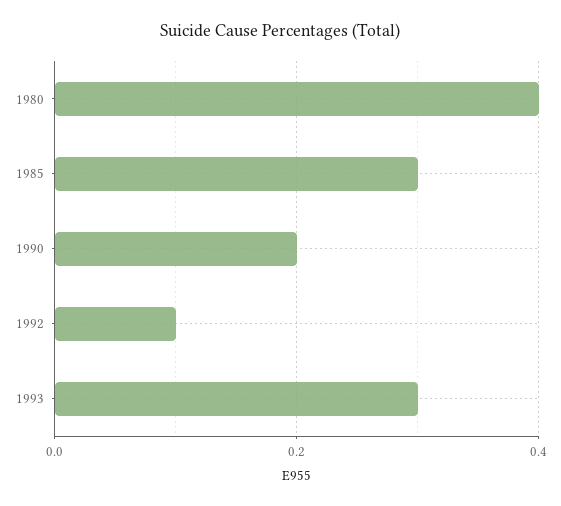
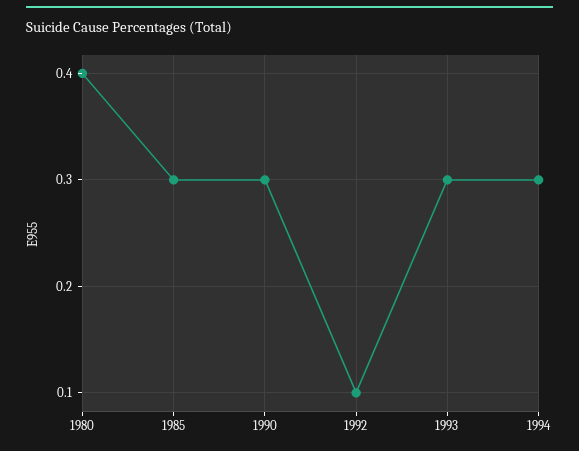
1990: 0.2 -> 0.3
1994: none -> 0.3

